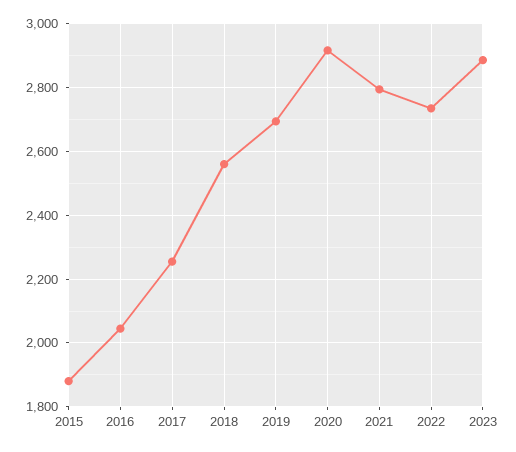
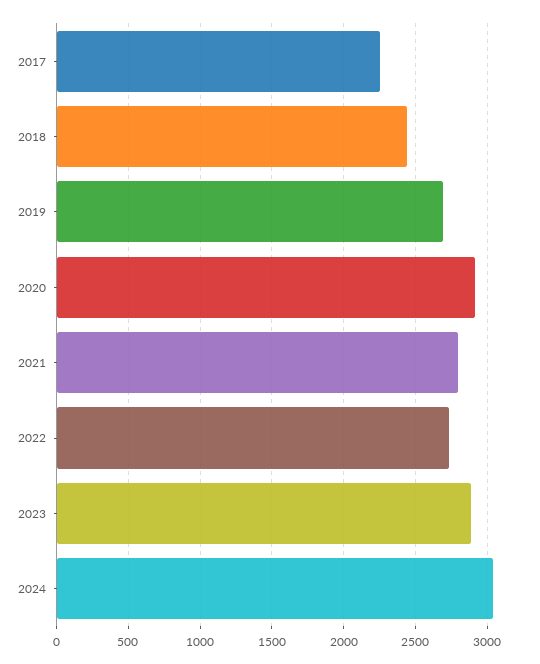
2015: 1880 -> none
2016: 2040 -> none
2018: 2560 -> 2450
2024: none -> 3050

